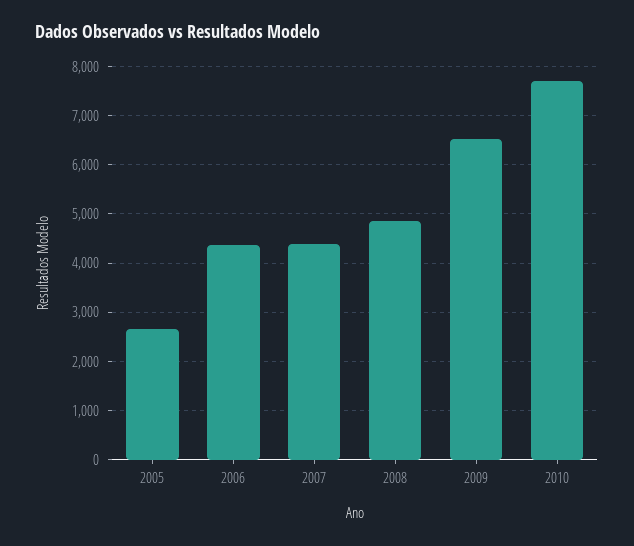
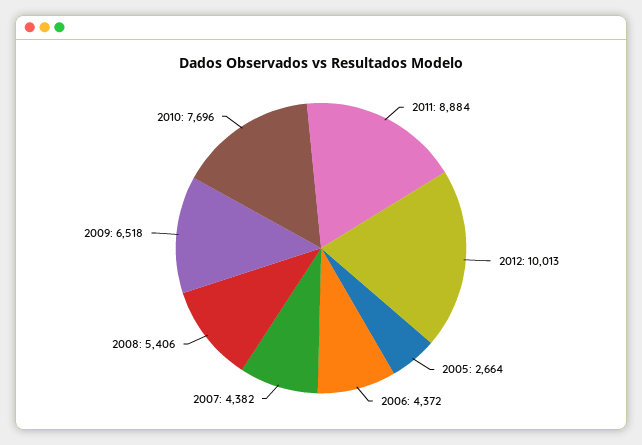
2008: 4800 -> 5406
2011: none -> 8884
2012: none -> 10013

